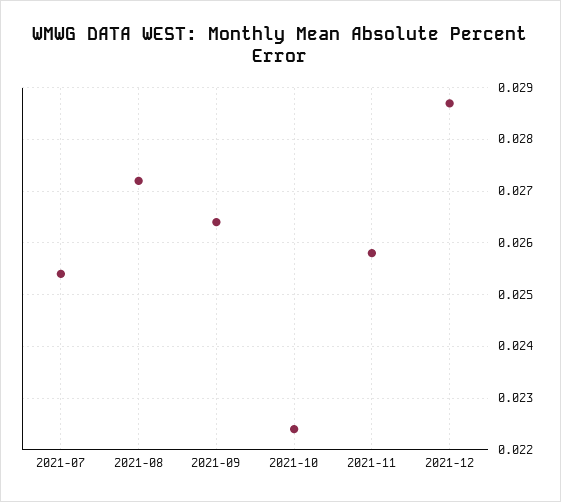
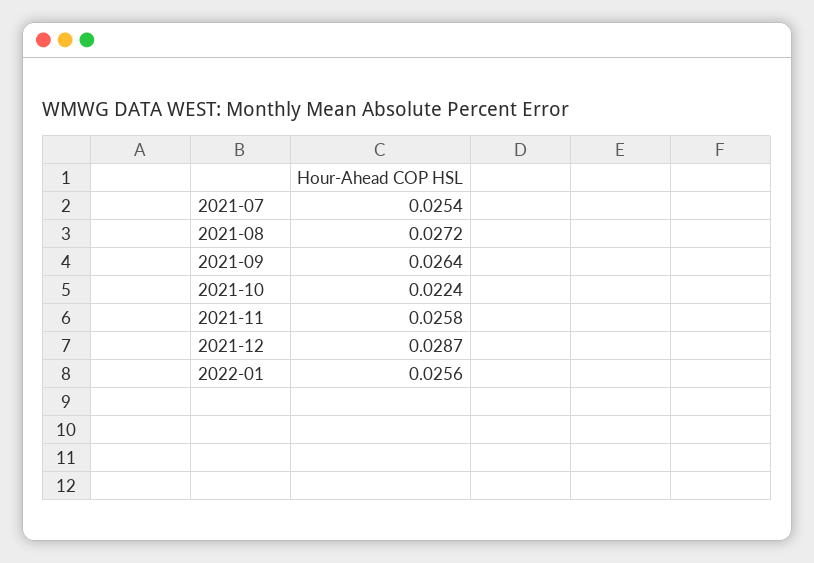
2022-01: none -> 0.0256

